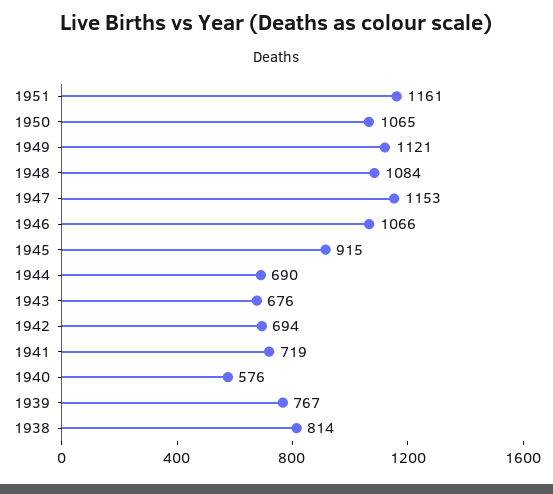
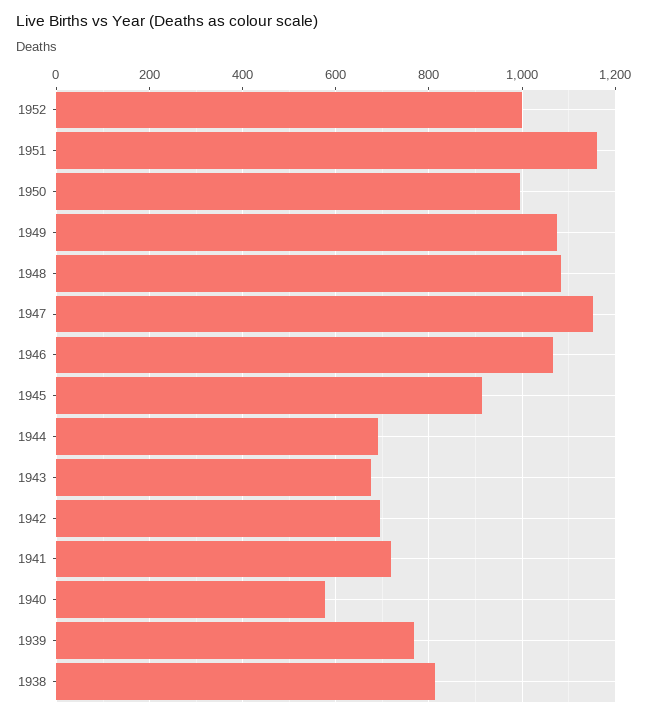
1950: 1065 -> 1000
1949: 1121 -> 1080
1952: none -> 1000

